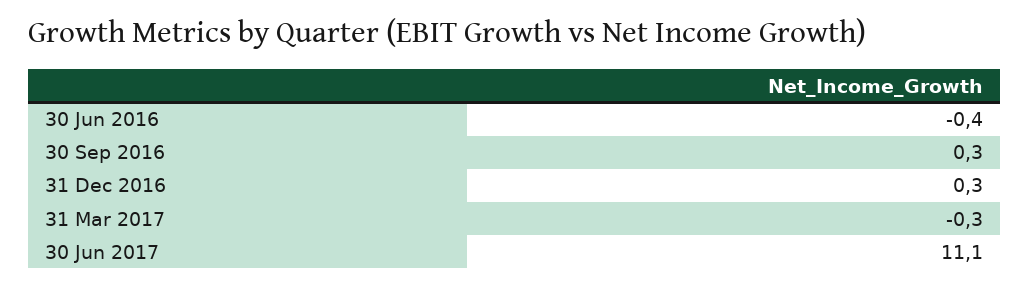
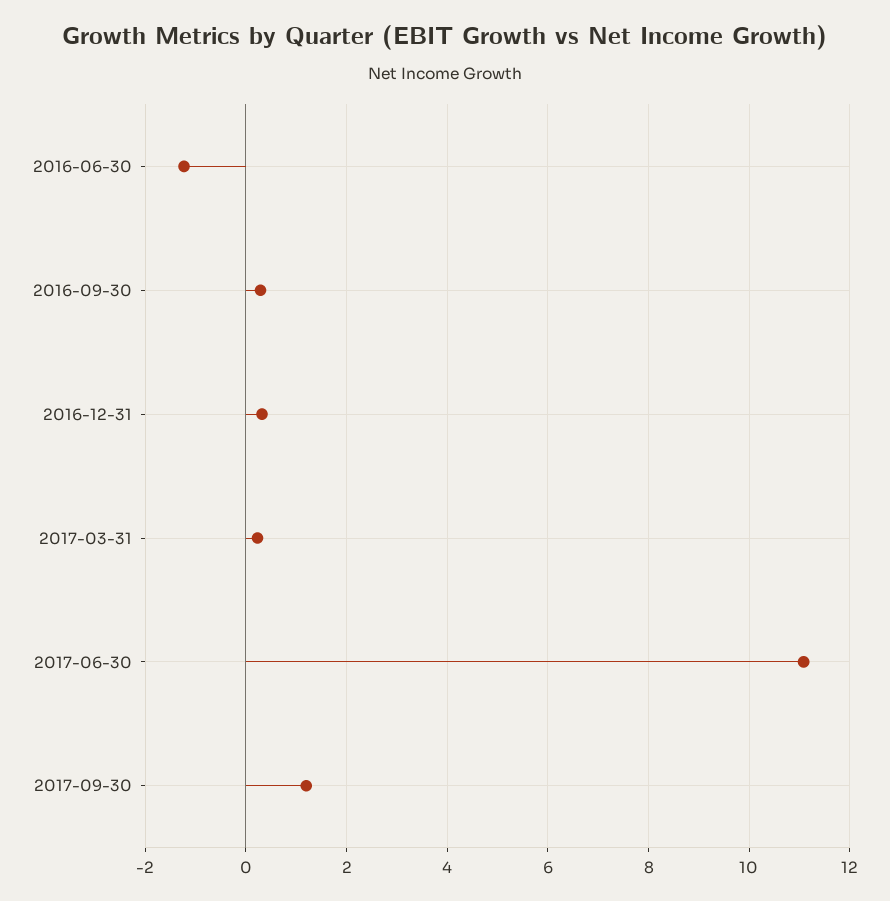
30 Jun 2016: -0.4 -> -1.2
31 Mar 2017: -0.3 -> 0.2
2017-09-30: none -> 1.2

